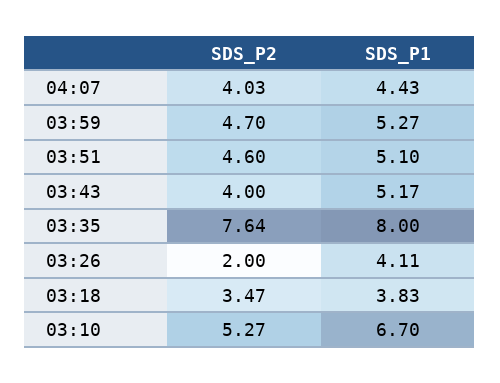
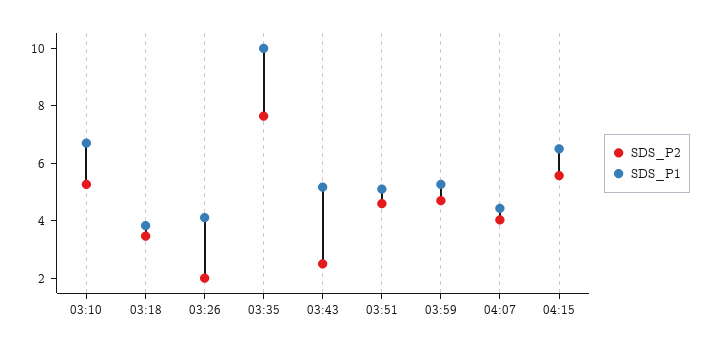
SDS_P2, 03:43: 4 -> 2.5
SDS_P1, 03:35: 8 -> 10
SDS_P2, 04:15: none -> 5.5
SDS_P1, 04:15: none -> 6.5

